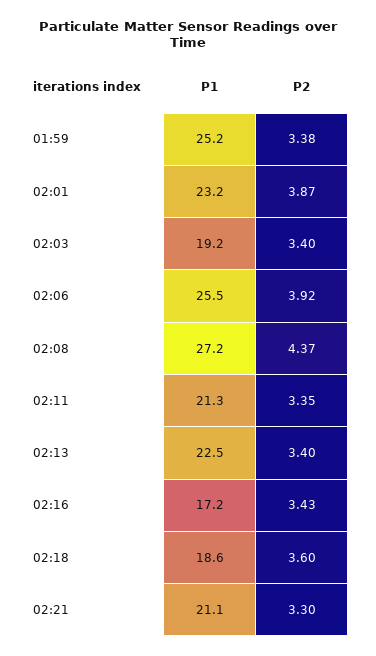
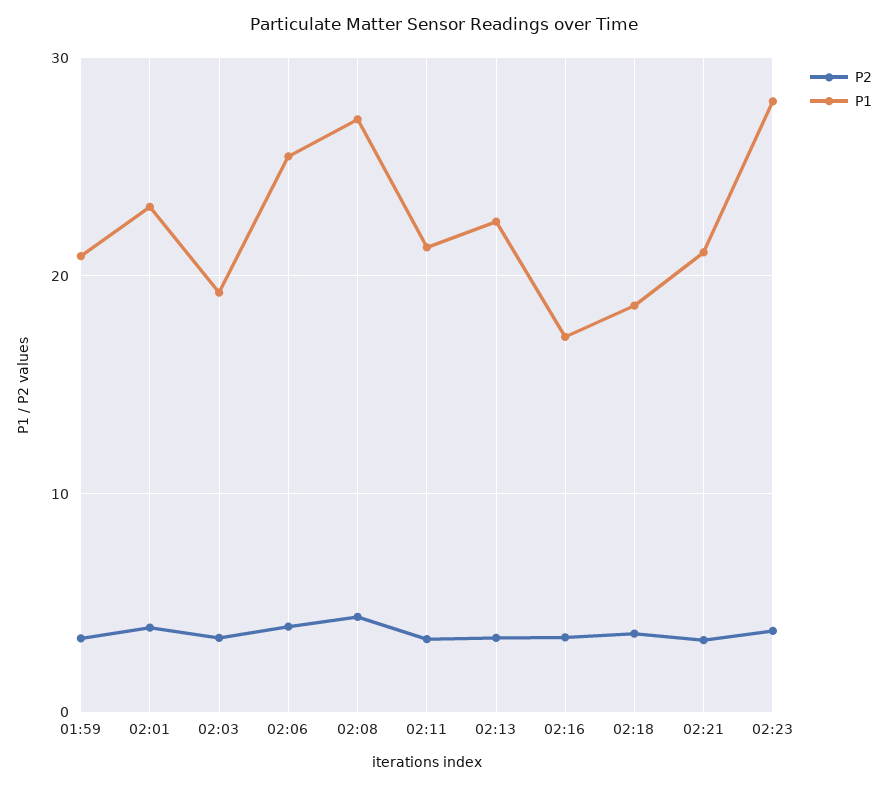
P1, 01:59: 25.2 -> 21
P2, 02:23: none -> 4
P1, 02:23: none -> 28

